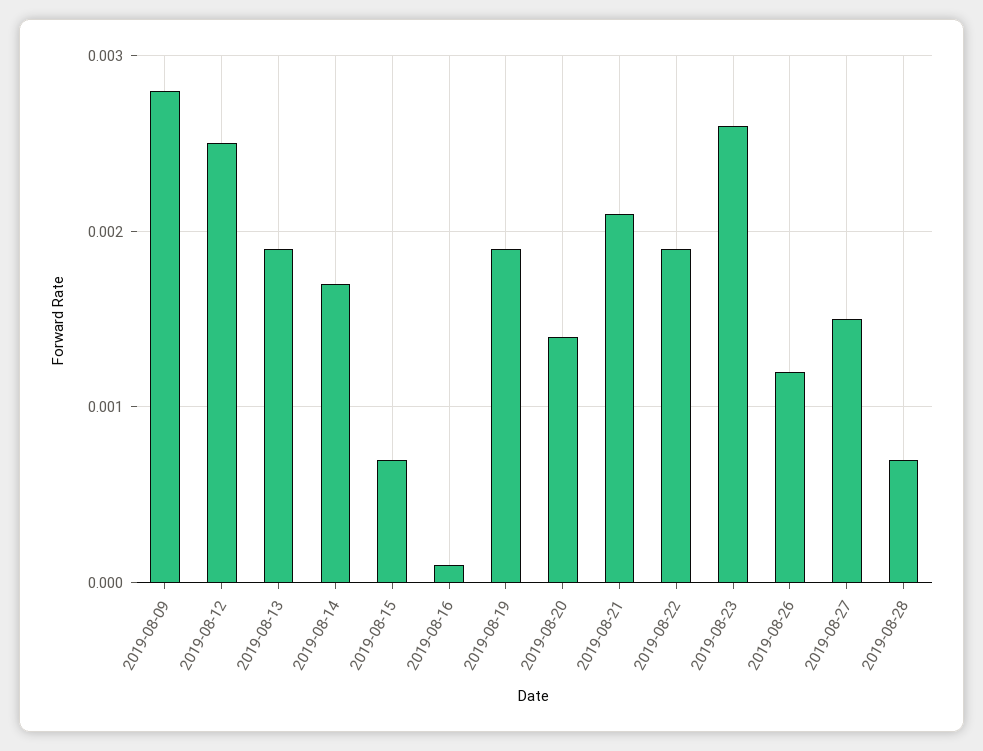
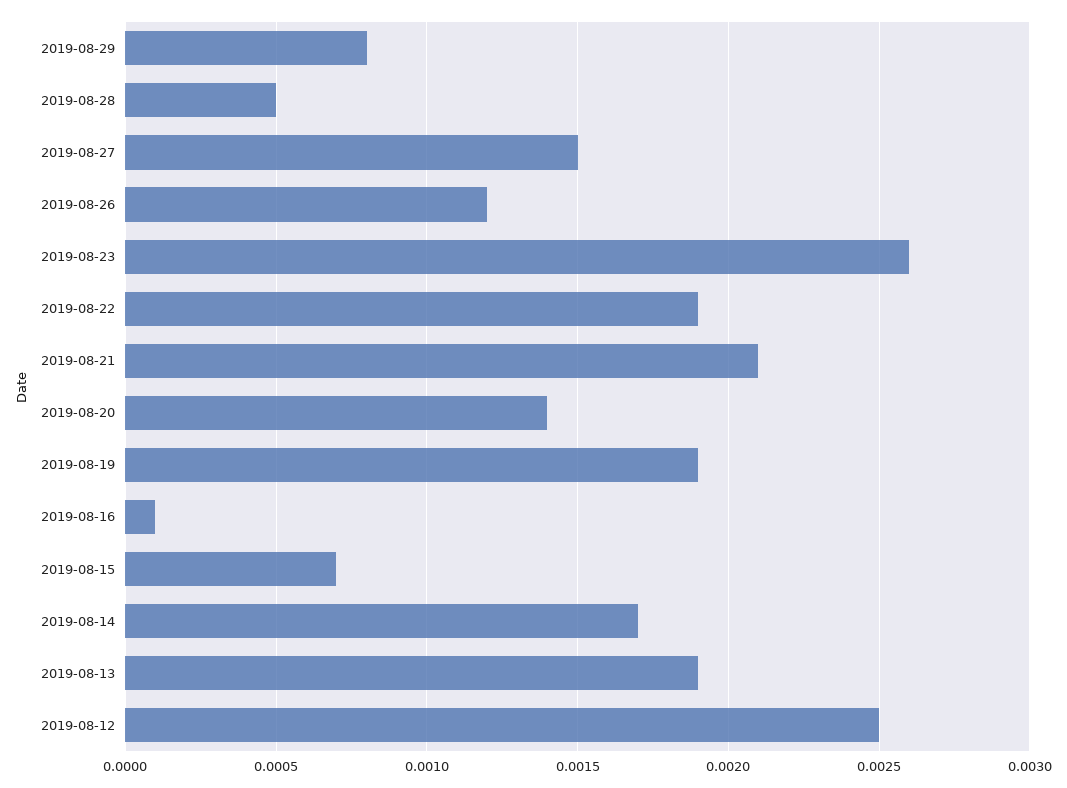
2019-08-09: 0.0028 -> none
2019-08-28: 0.0007 -> 0.0005
2019-08-29: none -> 0.0008

